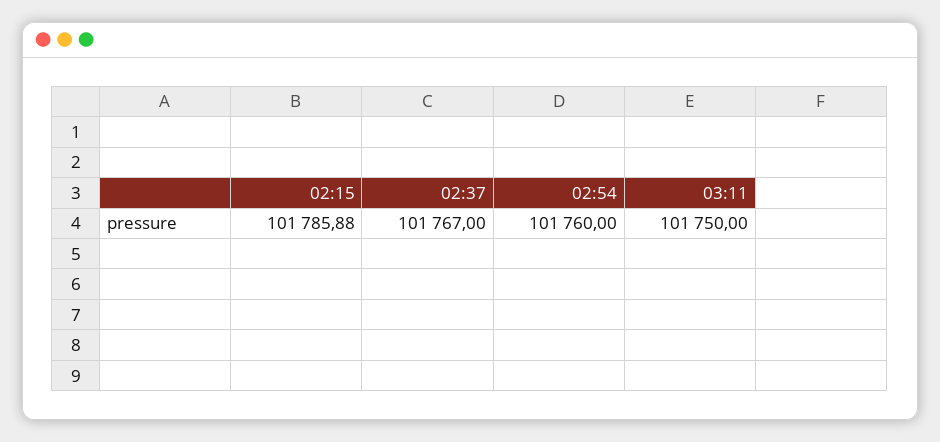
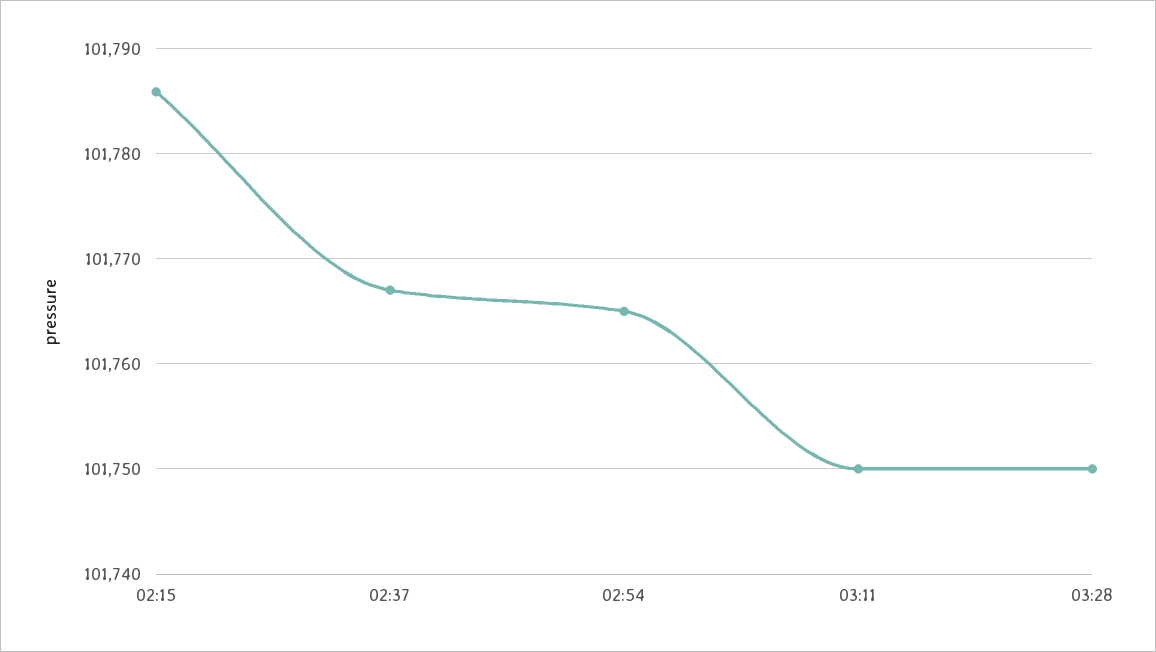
02:54: 101760 -> 101765
03:28: none -> 101750

